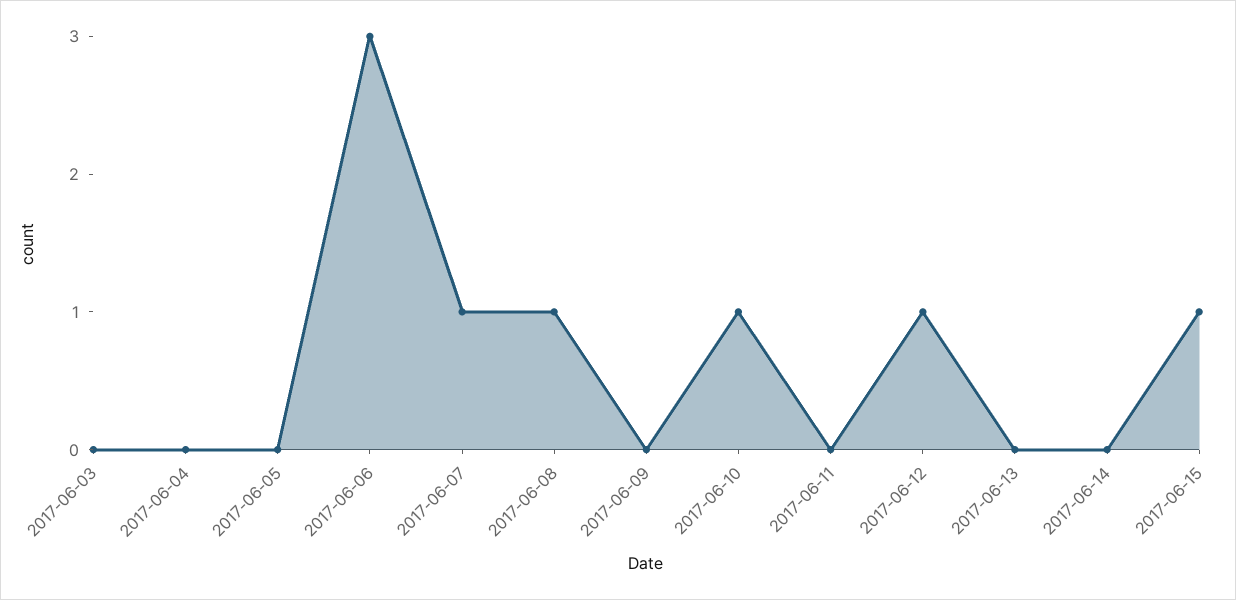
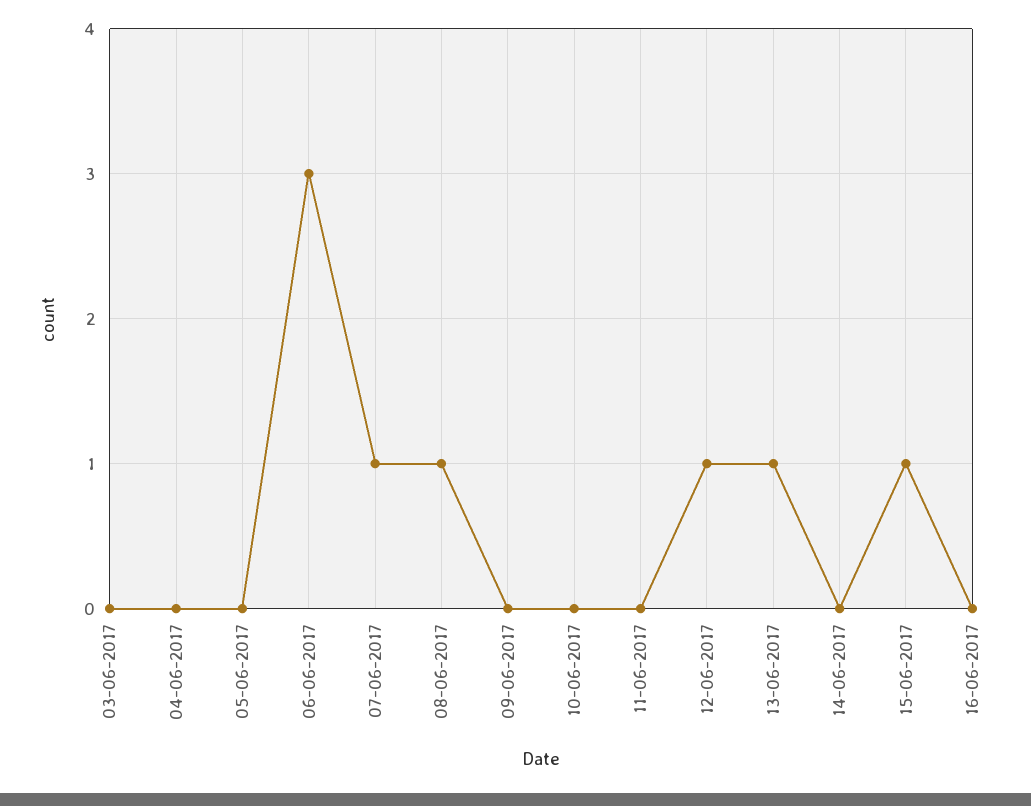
2017-06-10: 1 -> 0
2017-06-13: 0 -> 1
16-06-2017: none -> 0

